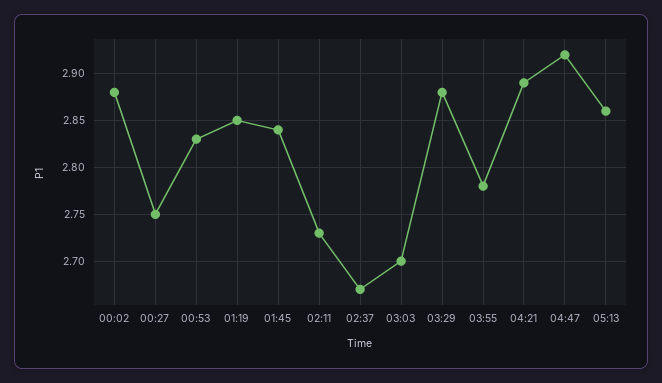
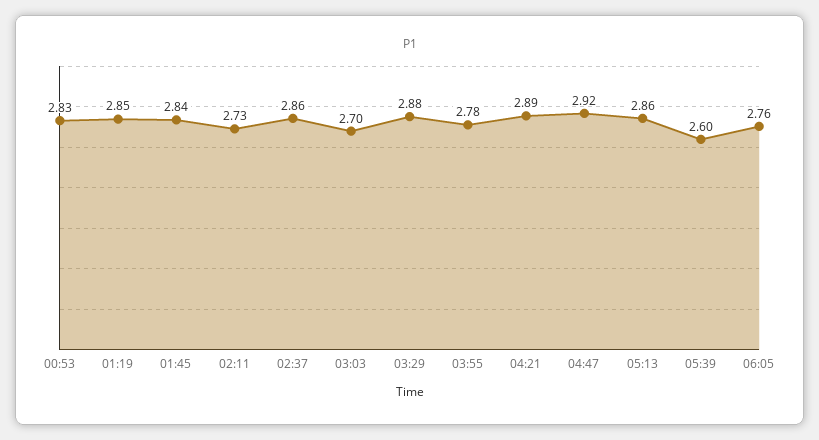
00:02: 2.88 -> none
00:27: 2.75 -> none
02:37: 2.67 -> 2.86
05:39: none -> 2.6
06:05: none -> 2.76

